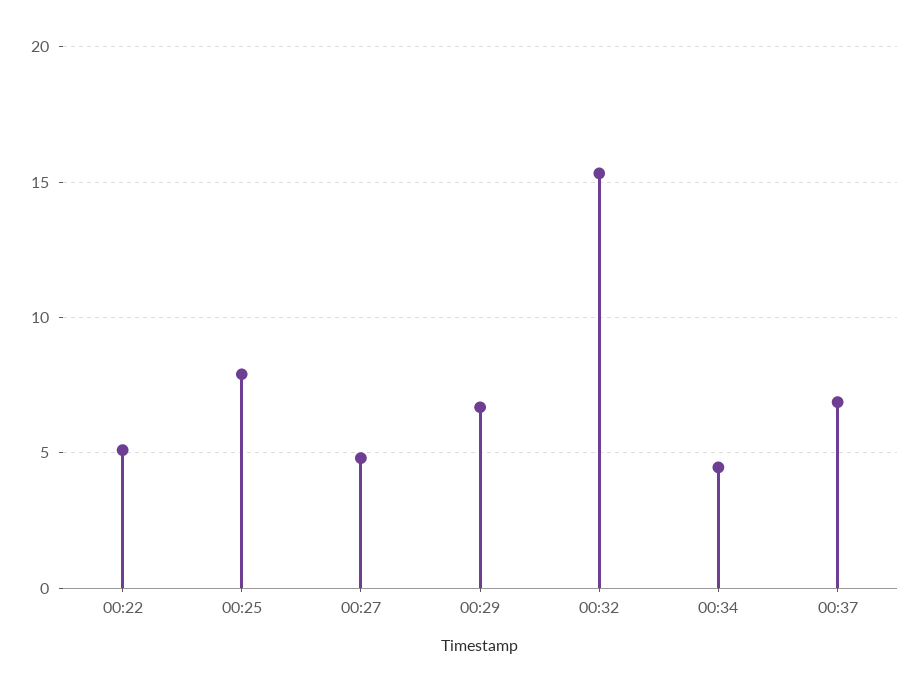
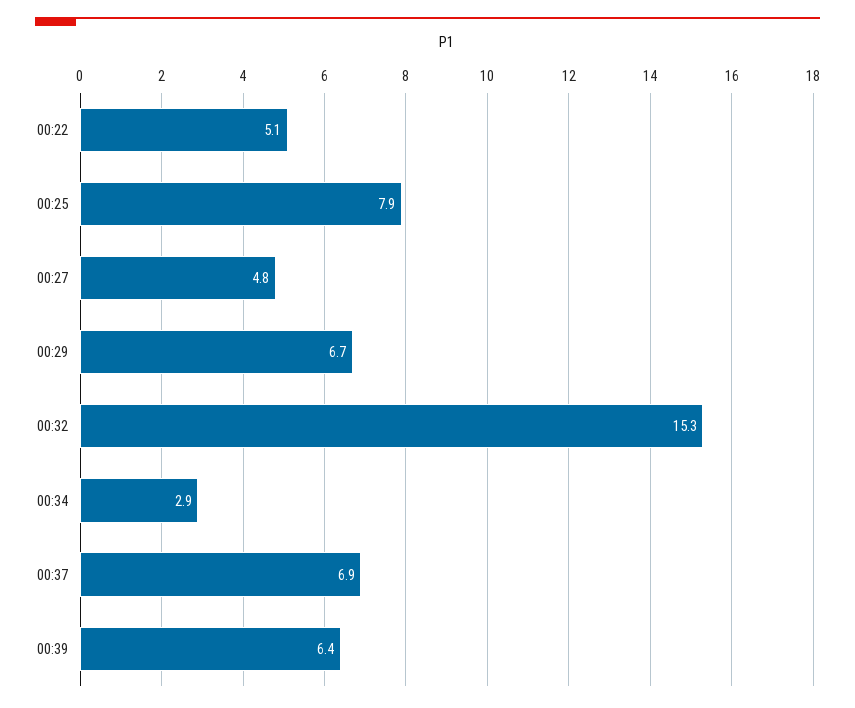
00:34: 4.5 -> 2.9
00:39: none -> 6.4

